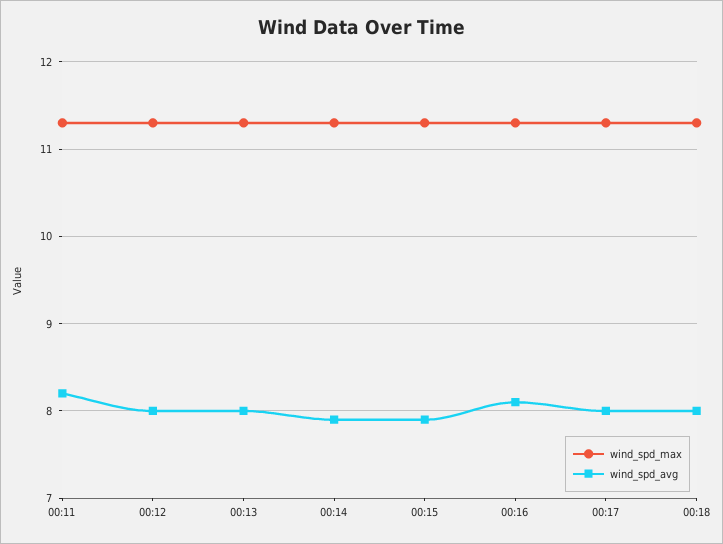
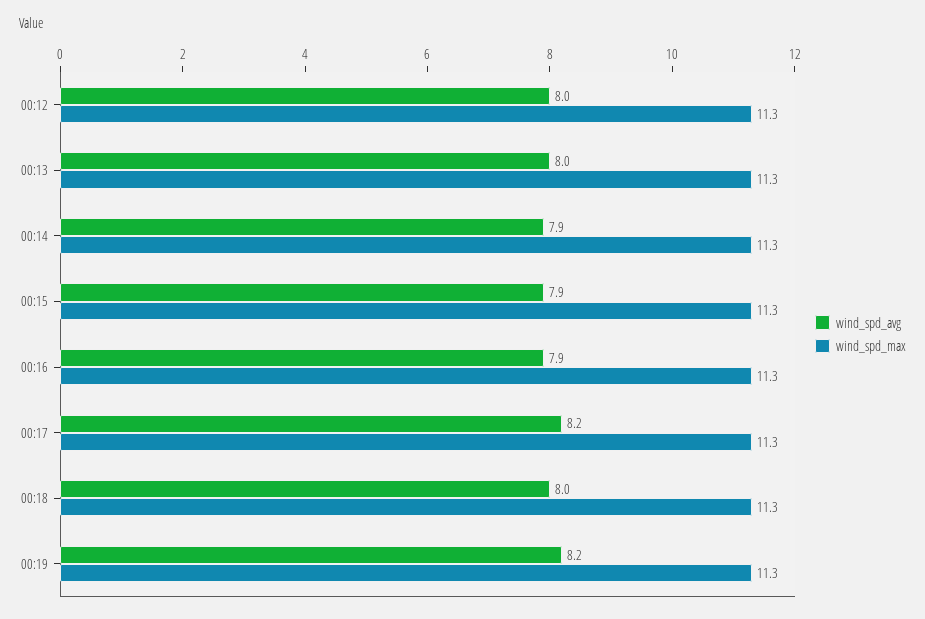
wind_spd_max, 00:11: 11.3 -> none
wind_spd_avg, 00:11: 8.2 -> none
wind_spd_avg, 00:16: 8.1 -> 7.9
wind_spd_avg, 00:17: 8 -> 8.2
wind_spd_avg, 00:19: none -> 8.2
wind_spd_max, 00:19: none -> 11.3

